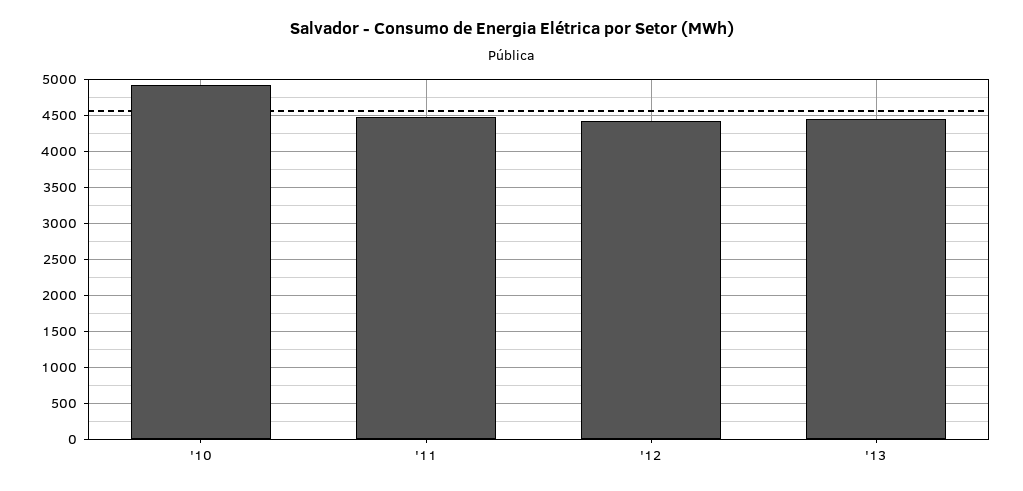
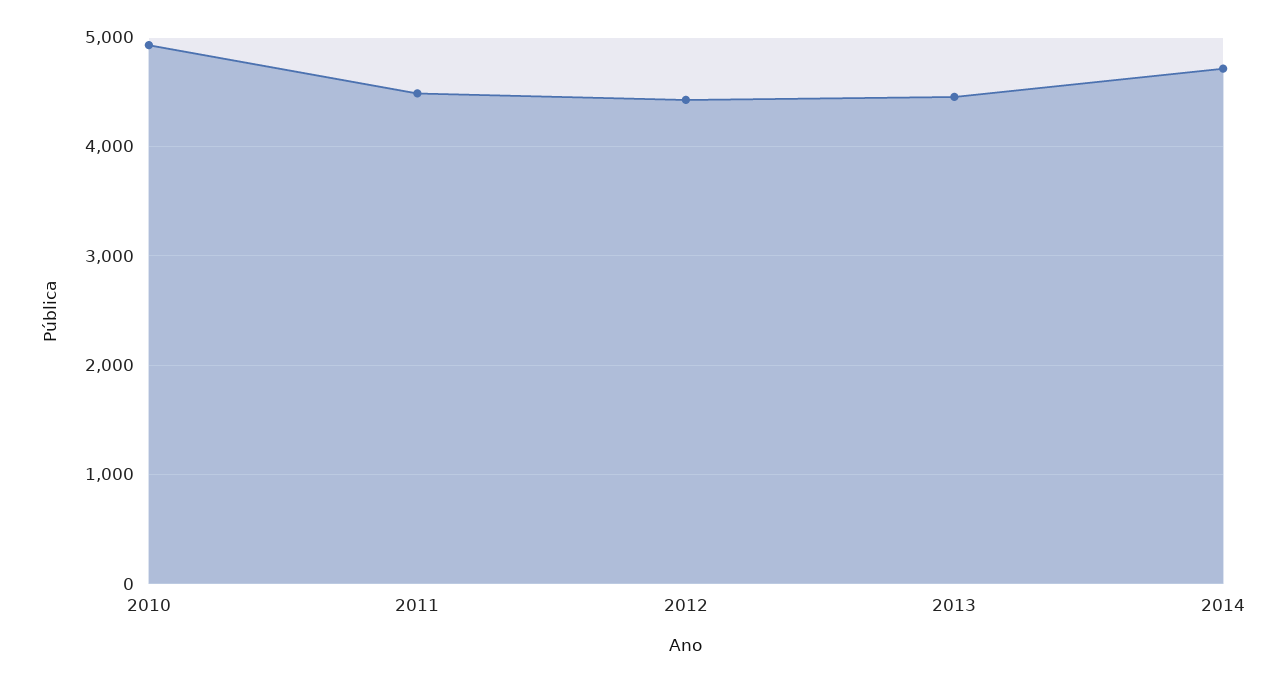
2014: none -> 4700

